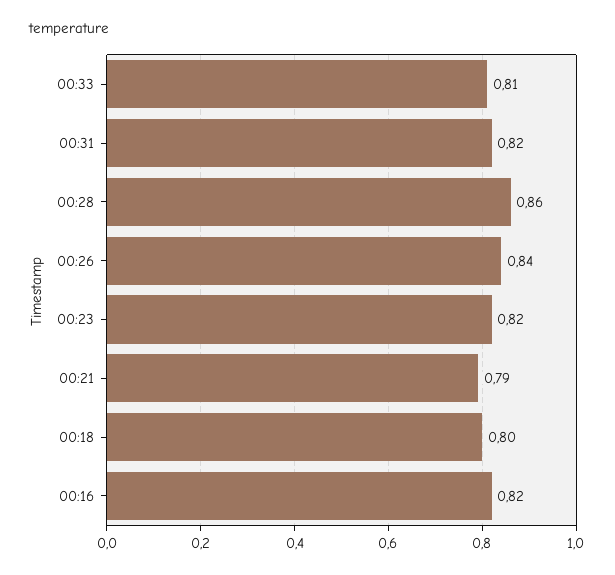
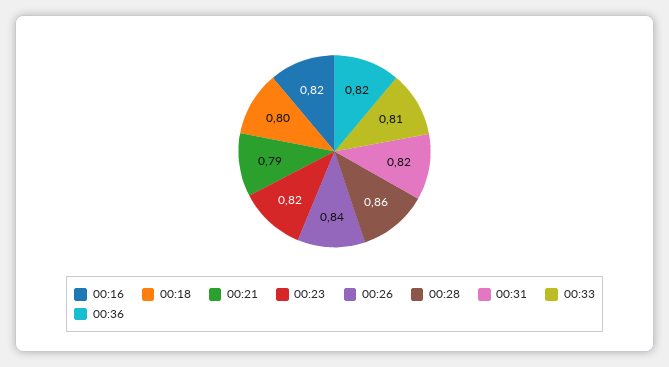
00:36: none -> 0.82

